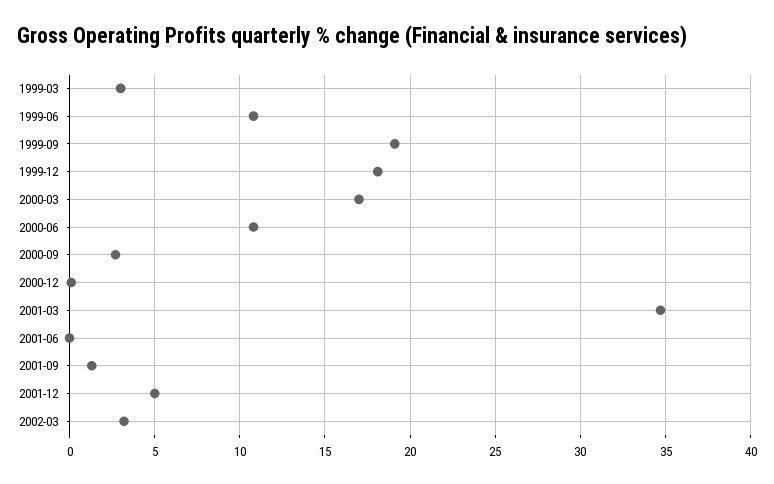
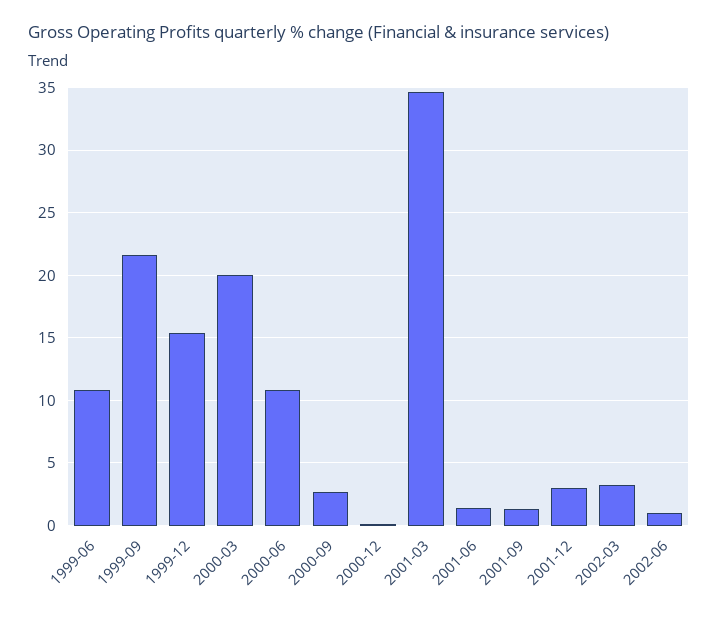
1999-03: 3 -> none
1999-09: 19 -> 21.5
1999-12: 18 -> 15.5
2000-03: 17 -> 20
2001-06: 0 -> 1.5
2001-12: 5 -> 3
2002-06: none -> 1

